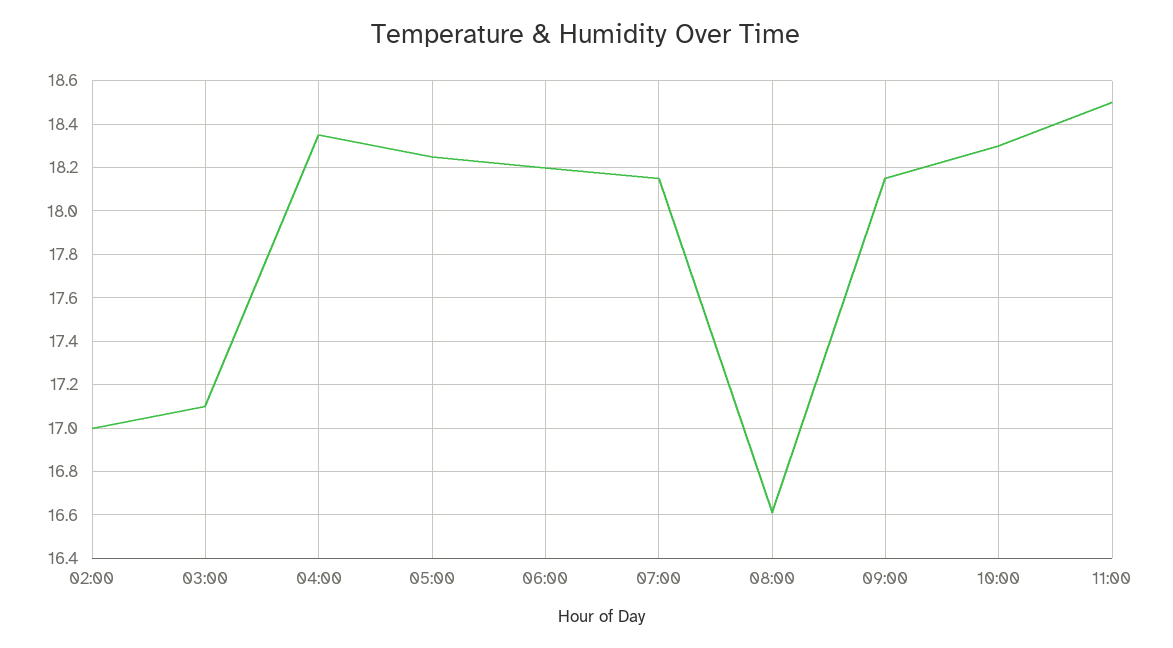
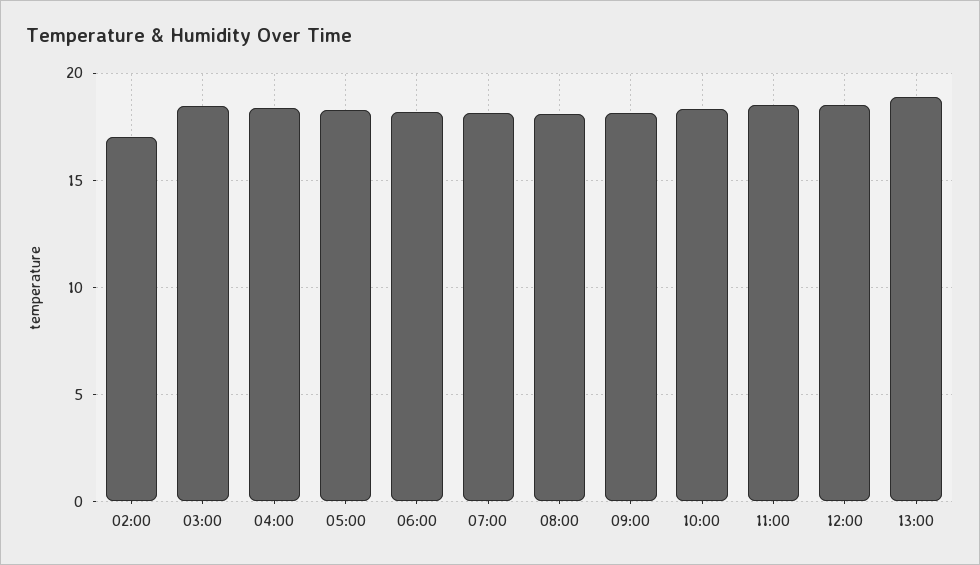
03:00: 17.1 -> 18.5
08:00: 16.6 -> 18
12:00: none -> 18.5
13:00: none -> 19

